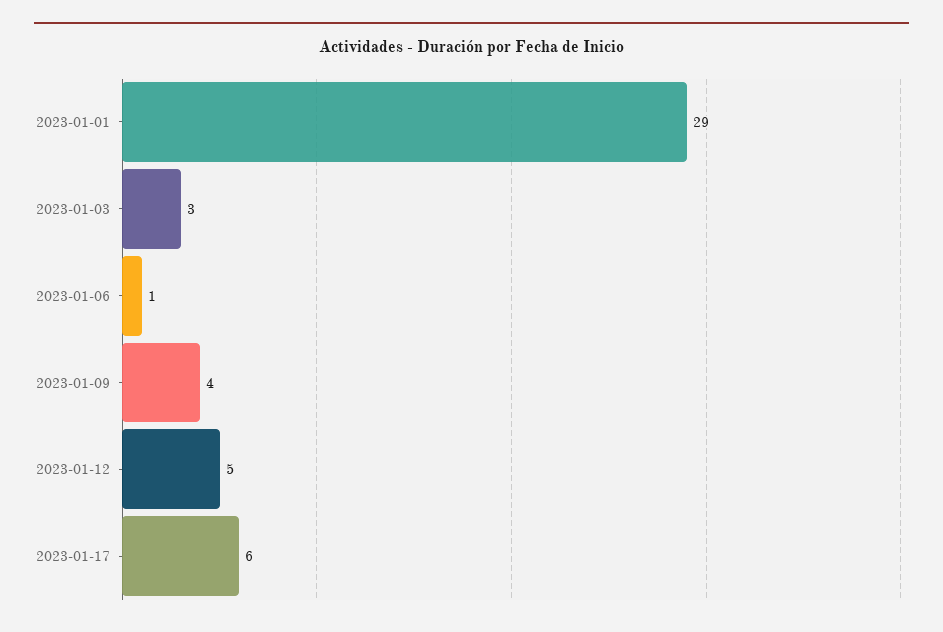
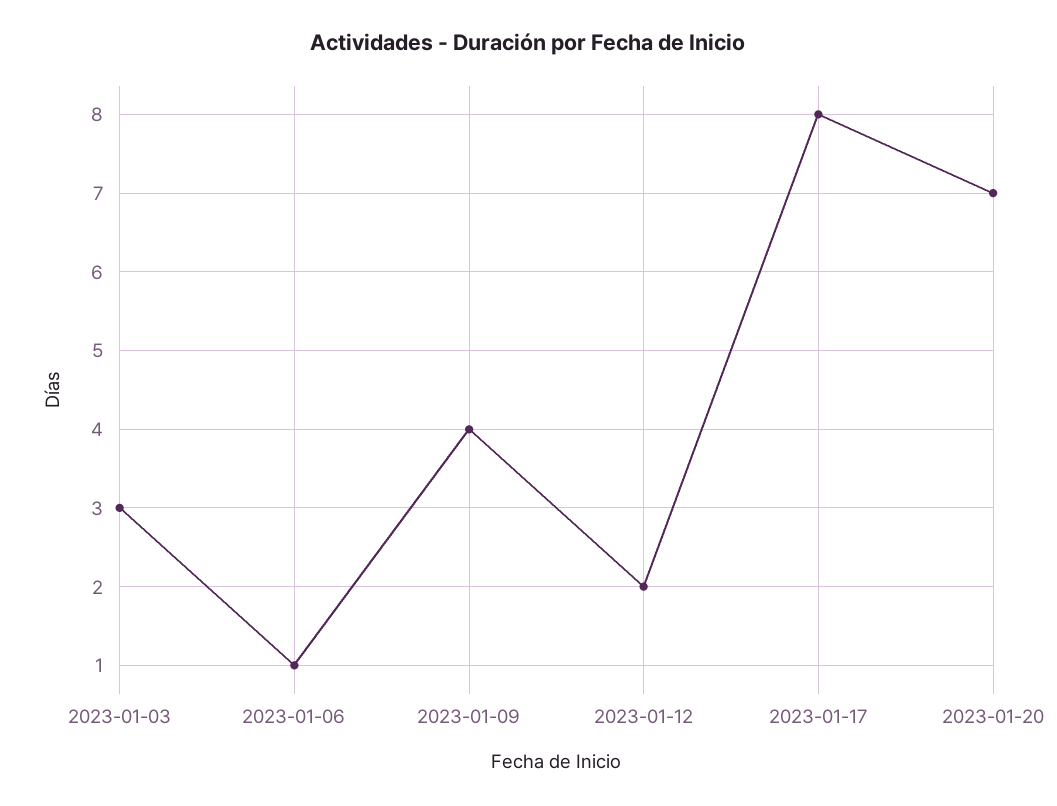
2023-01-01: 29 -> none
2023-01-12: 5 -> 2
2023-01-17: 6 -> 8
2023-01-20: none -> 7

